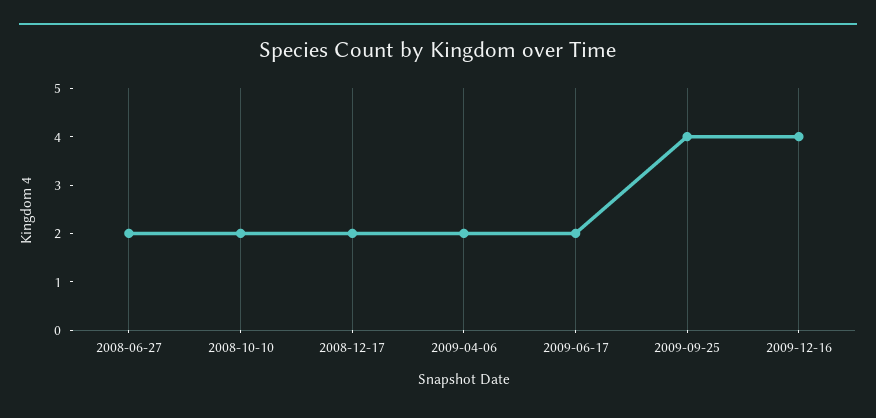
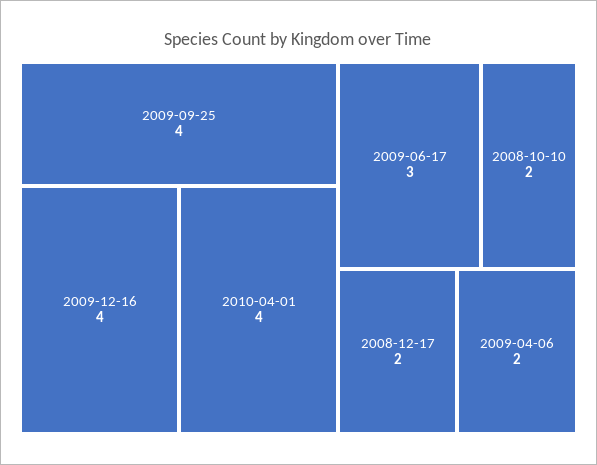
2008-06-27: 2 -> none
2009-06-17: 2 -> 3
2010-04-01: none -> 4

